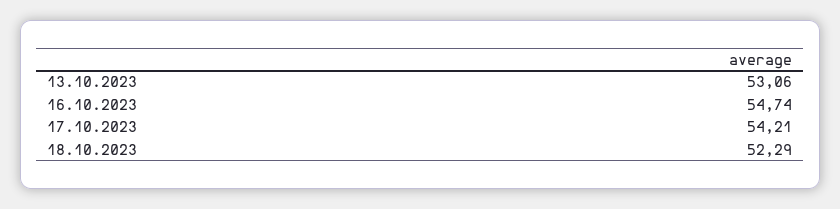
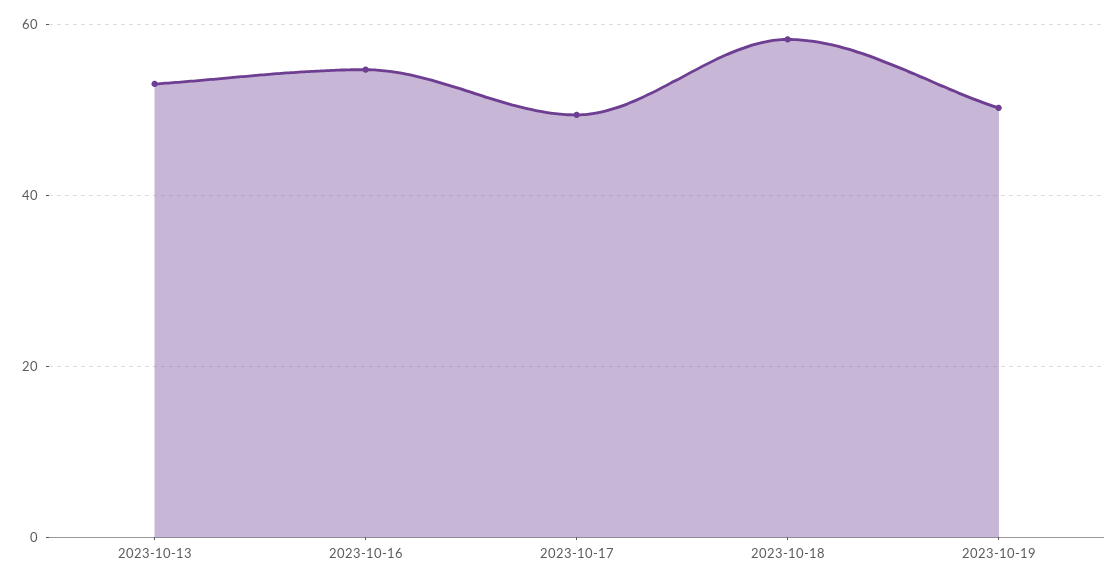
17.10.2023: 54.21 -> 50
18.10.2023: 52.29 -> 58
2023-10-19: none -> 50

